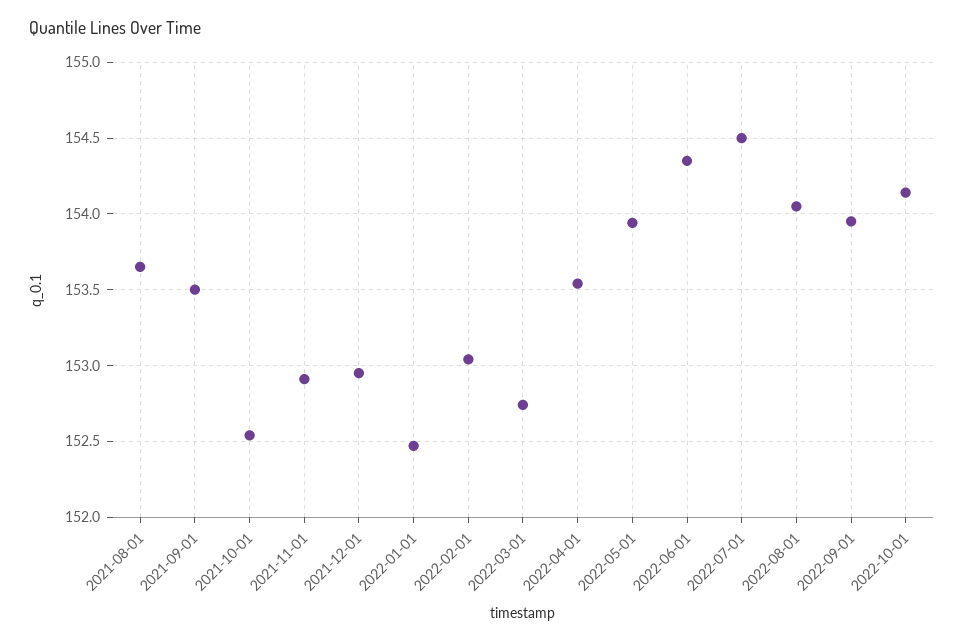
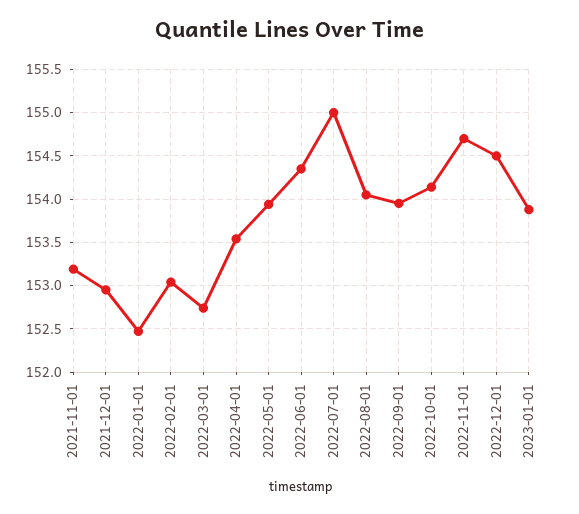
2021-08-01: 153.65 -> none
2021-09-01: 153.5 -> none
2021-10-01: 152.55 -> none
2021-11-01: 152.9 -> 153.2
2022-07-01: 154.5 -> 155
2022-11-01: none -> 154.7
2022-12-01: none -> 154.5
2023-01-01: none -> 153.9

